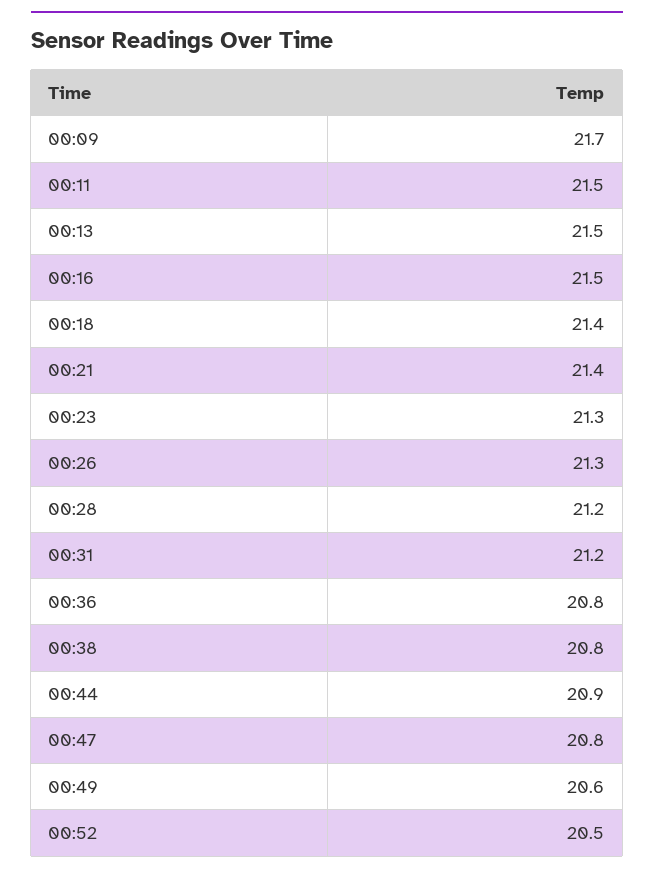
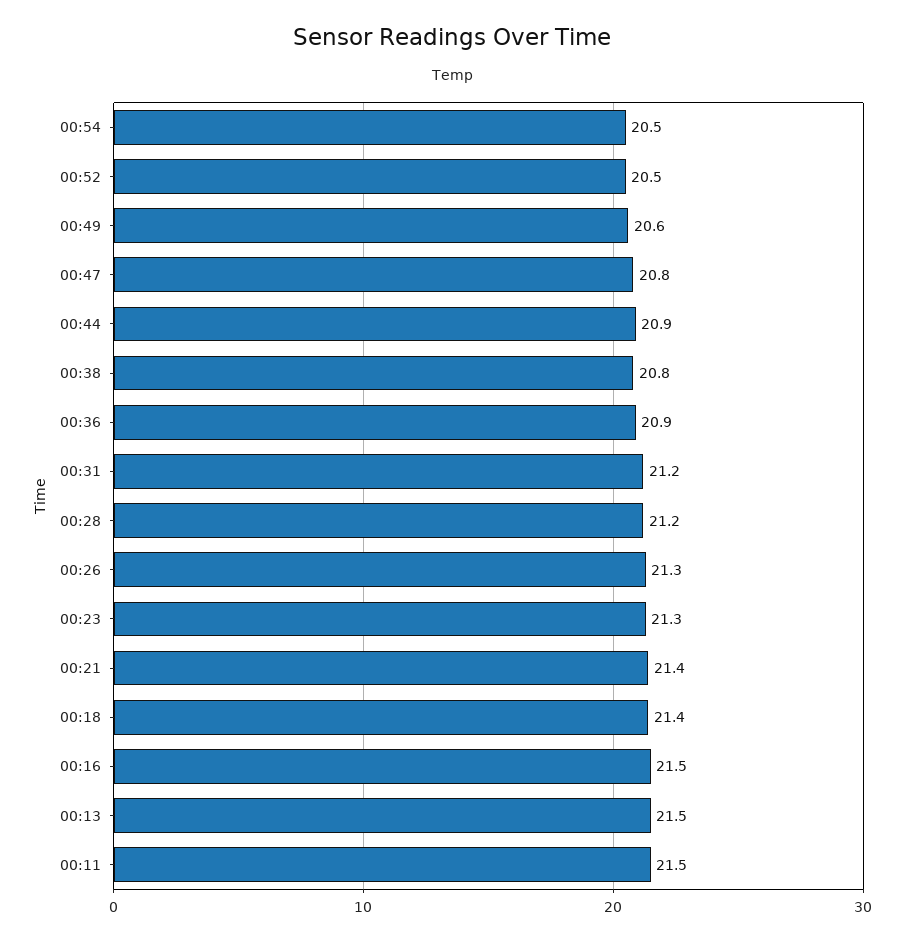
00:09: 21.7 -> none
00:36: 20.8 -> 20.9
00:54: none -> 20.5

